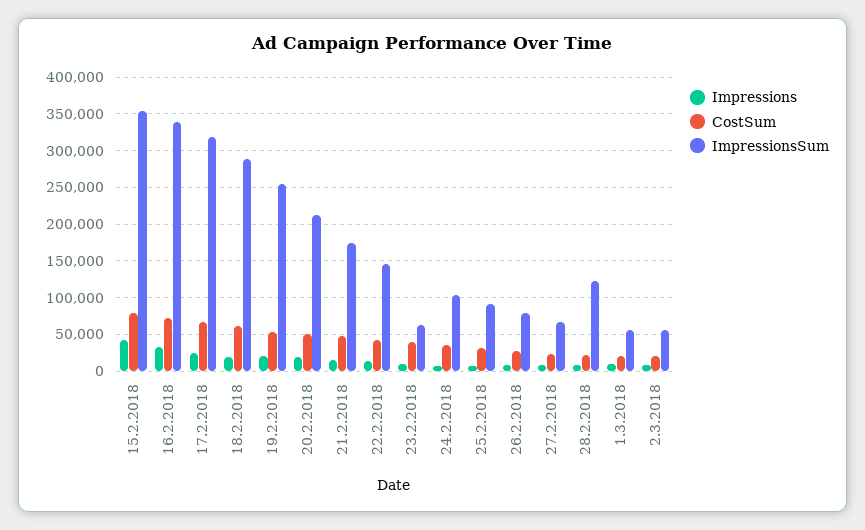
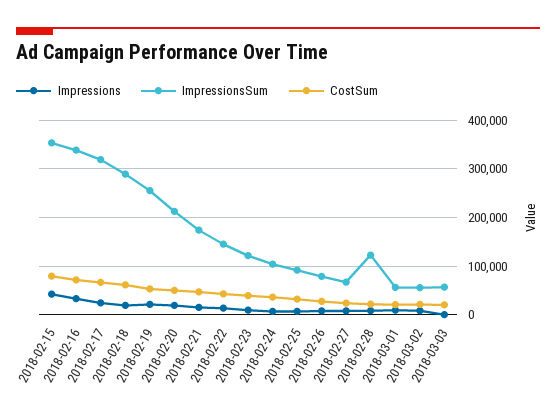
ImpressionsSum, 23.2.2018: 60000 -> 120000
Impressions, 2018-03-03: none -> 0
ImpressionsSum, 2018-03-03: none -> 60000
CostSum, 2018-03-03: none -> 20000

